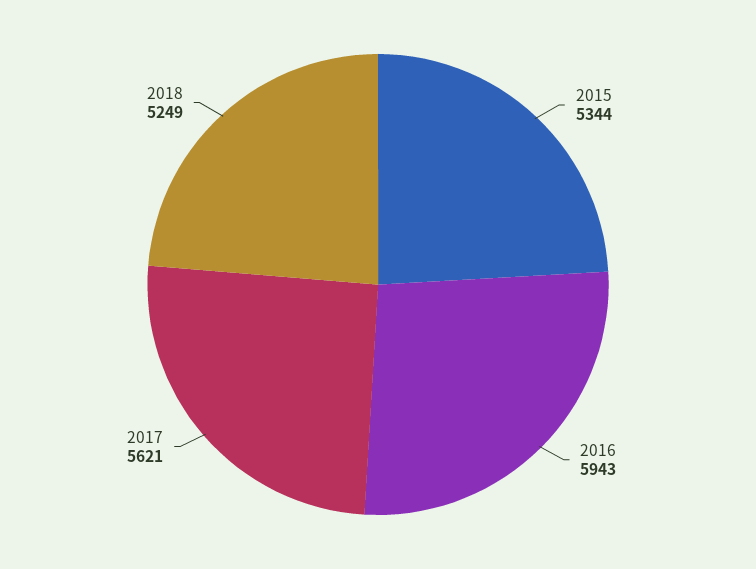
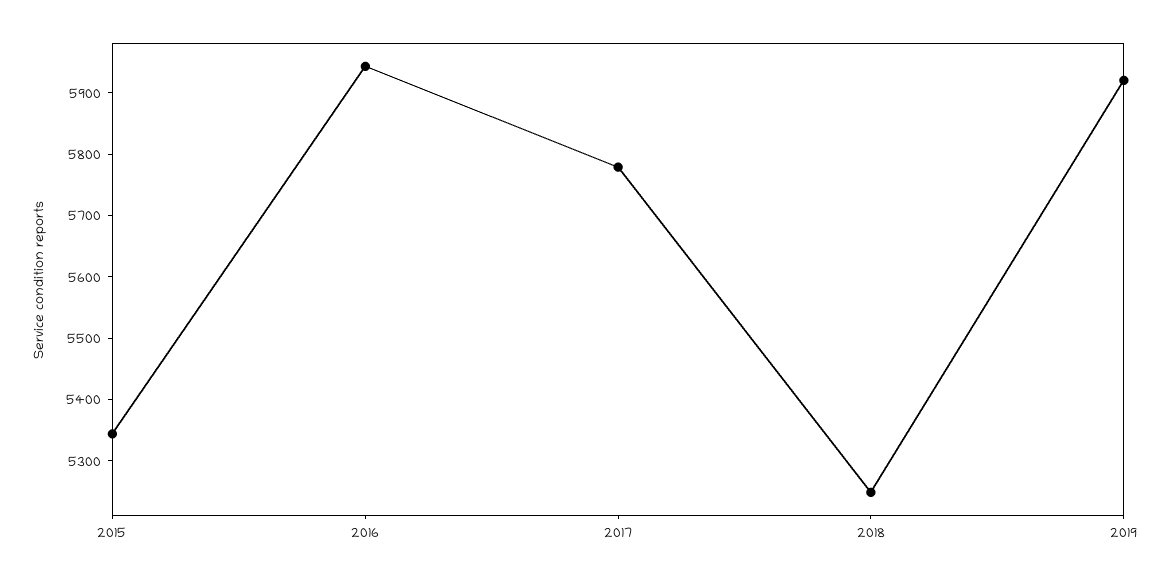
2017: 5621 -> 5780
2019: none -> 5920

